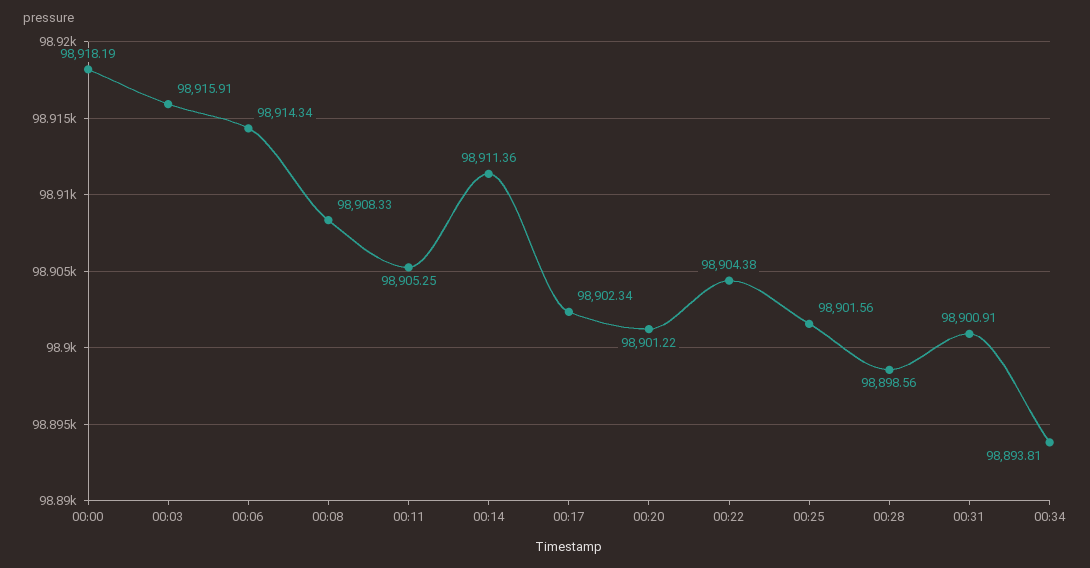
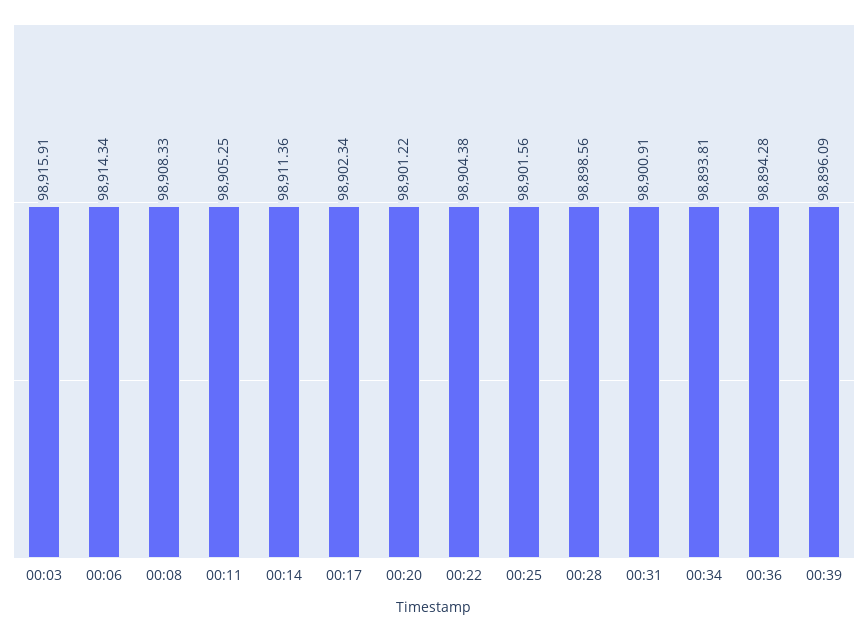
00:00: 98918.19 -> none
00:36: none -> 98894.28
00:39: none -> 98896.09

